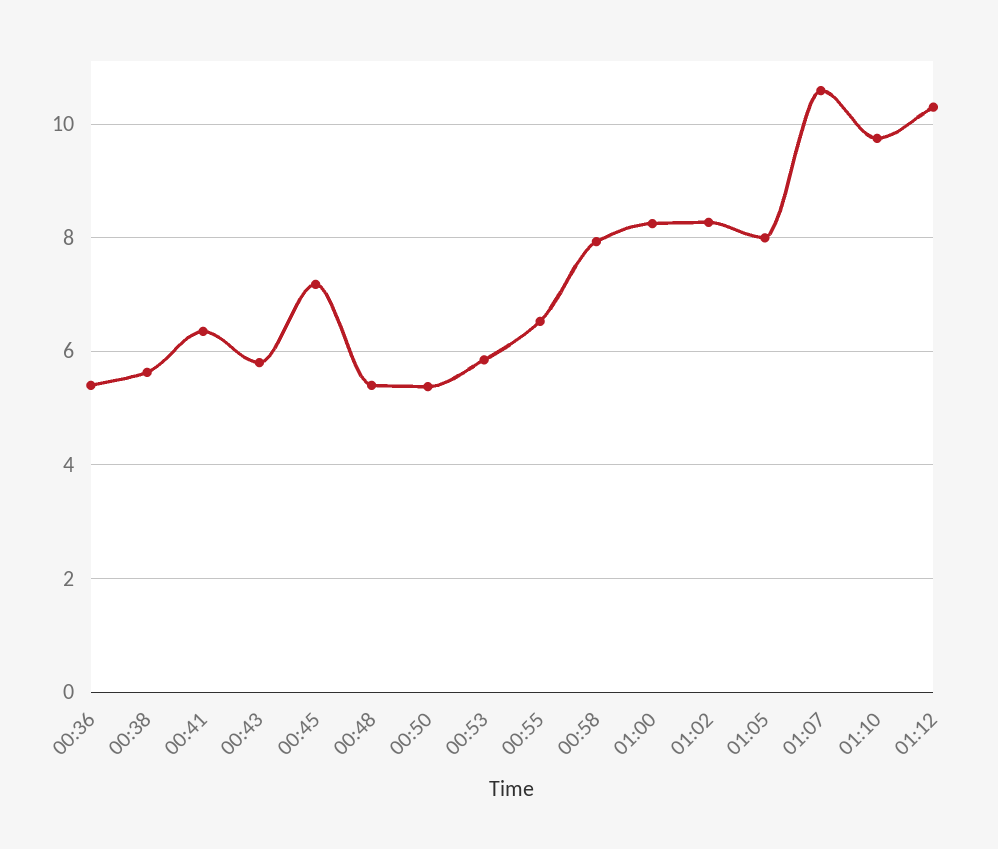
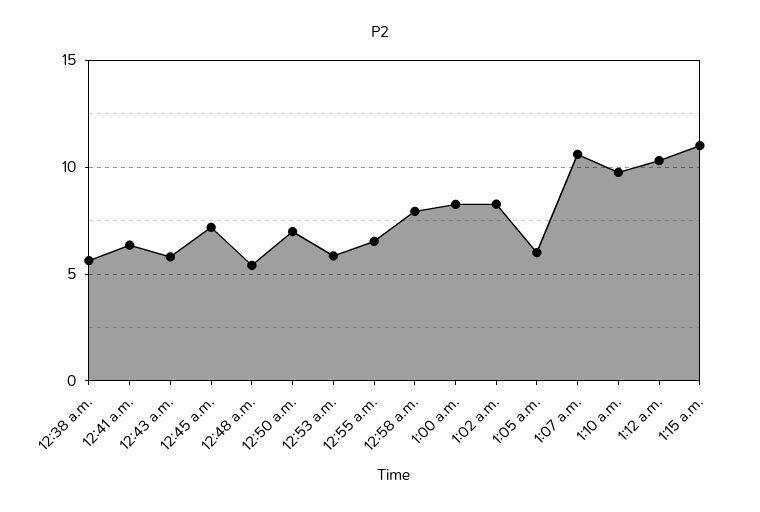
00:36: 5.4 -> none
00:50: 5.4 -> 7
01:05: 8 -> 6
1:15 a.m.: none -> 11

